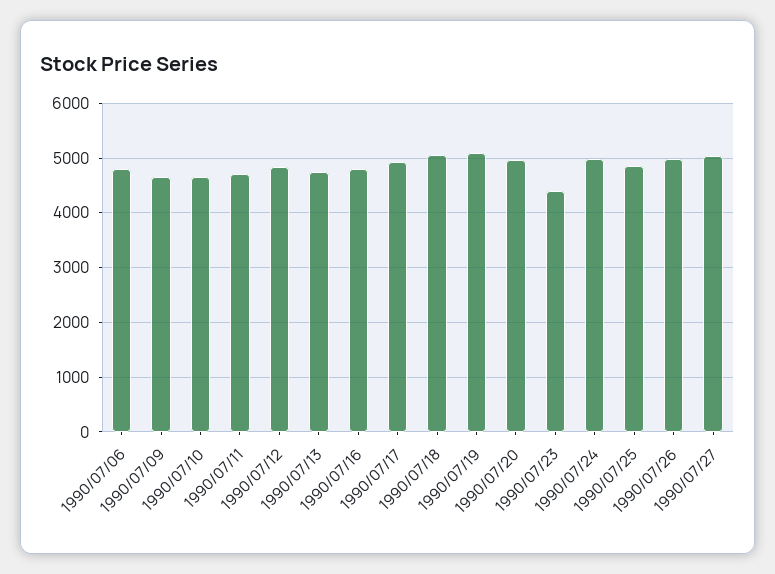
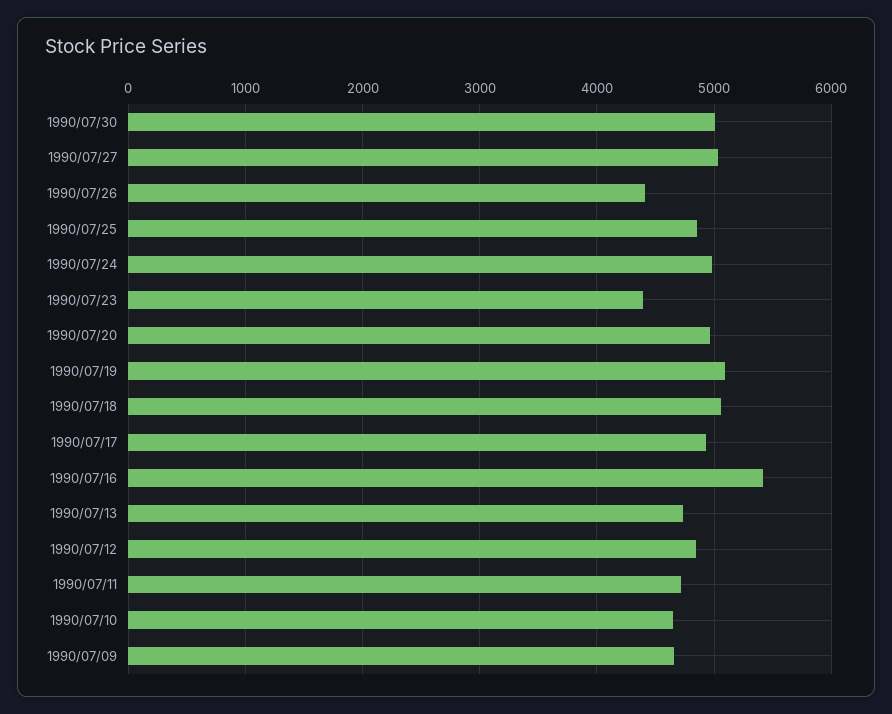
1990/07/06: 4800 -> none
1990/07/16: 4800 -> 5400
1990/07/26: 5000 -> 4400
1990/07/30: none -> 5000

